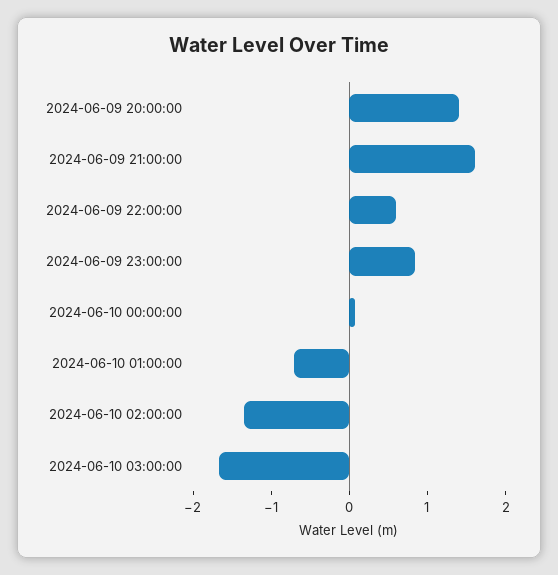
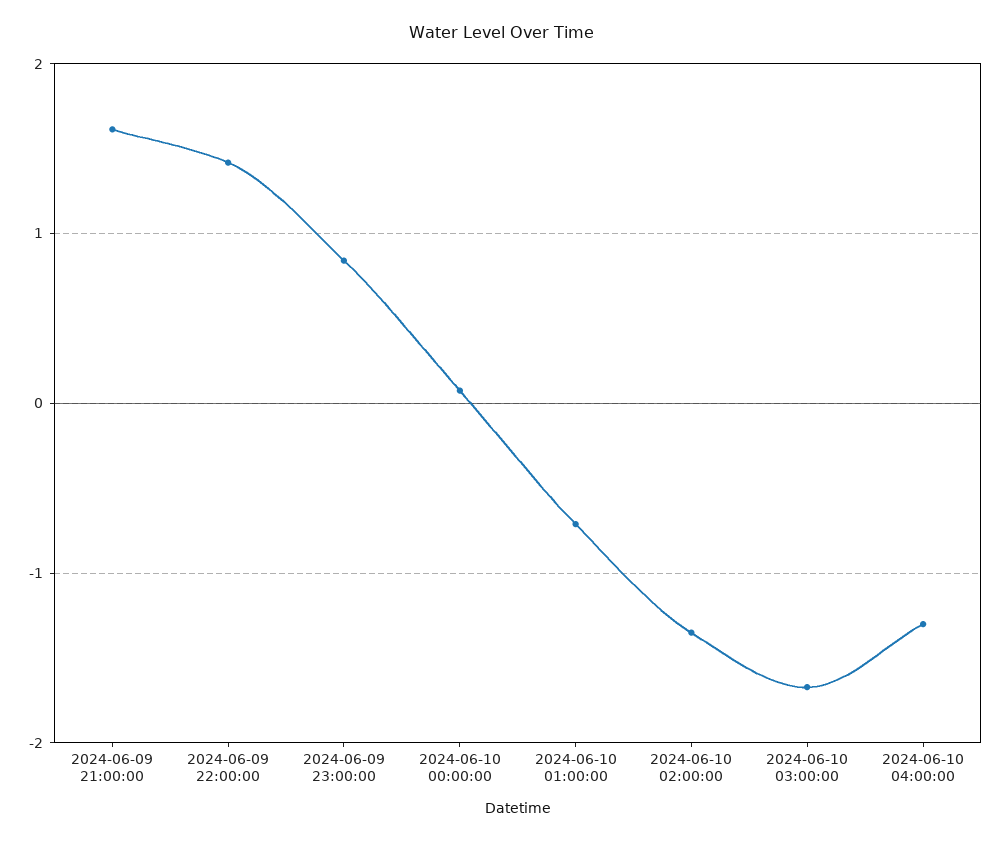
2024-06-09 20:00:00: 1.4 -> none
2024-06-09 22:00:00: 0.6 -> 1.4
2024-06-10 04:00:00: none -> -1.3

